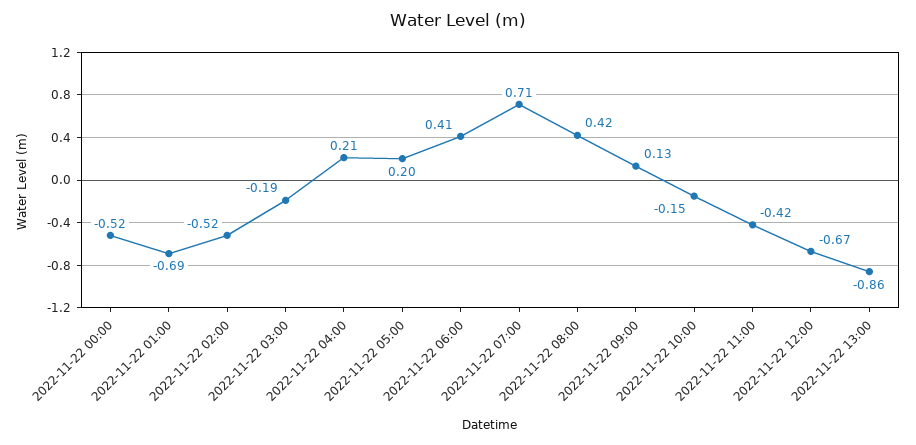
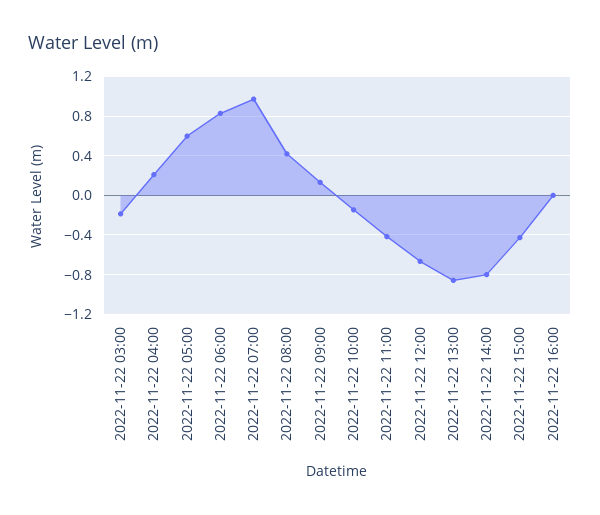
2022-11-22 00:00: -0.52 -> none
2022-11-22 01:00: -0.69 -> none
2022-11-22 02:00: -0.52 -> none
2022-11-22 05:00: 0.2 -> 0.6
2022-11-22 06:00: 0.41 -> 0.8
2022-11-22 07:00: 0.71 -> 1
2022-11-22 14:00: none -> -0.8
2022-11-22 15:00: none -> -0.4
2022-11-22 16:00: none -> 0

